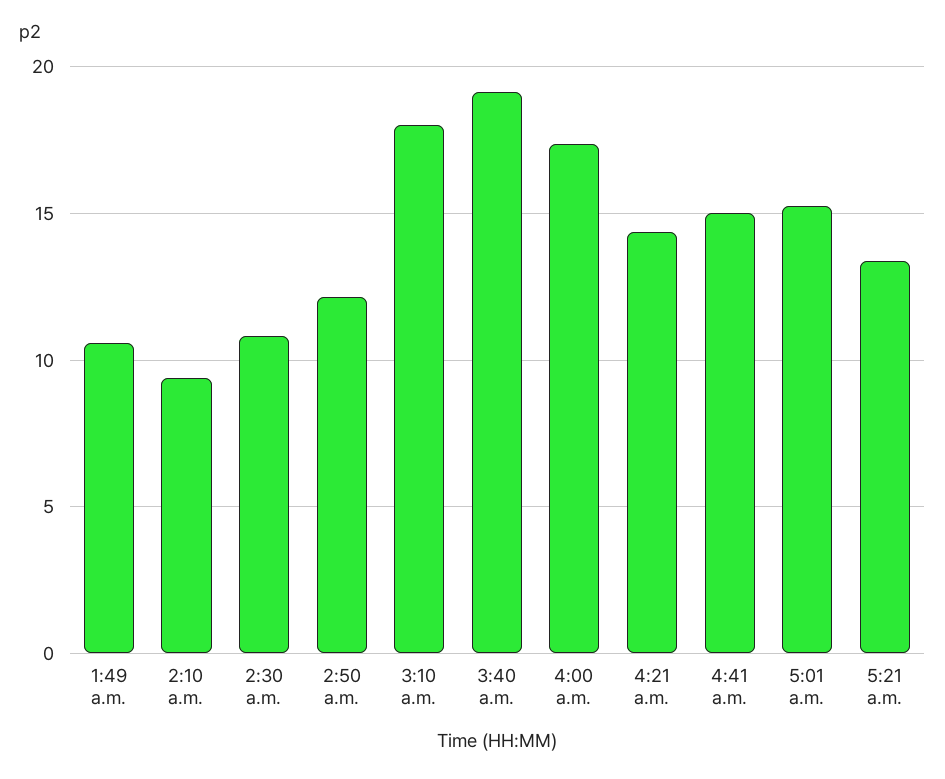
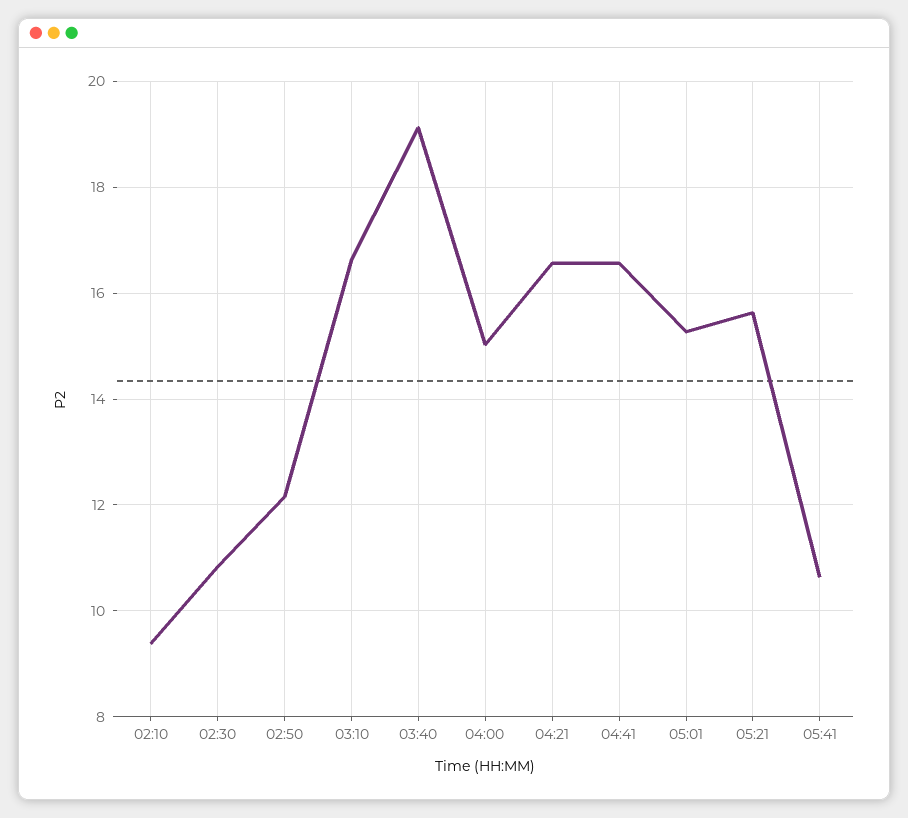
1:49 a.m.: 10.5 -> none
3:10 a.m.: 18 -> 16.6
4:00 a.m.: 17.5 -> 15
4:21 a.m.: 14.5 -> 16.6
4:41 a.m.: 15 -> 16.6
5:21 a.m.: 13.5 -> 15.6
05:41: none -> 10.6

